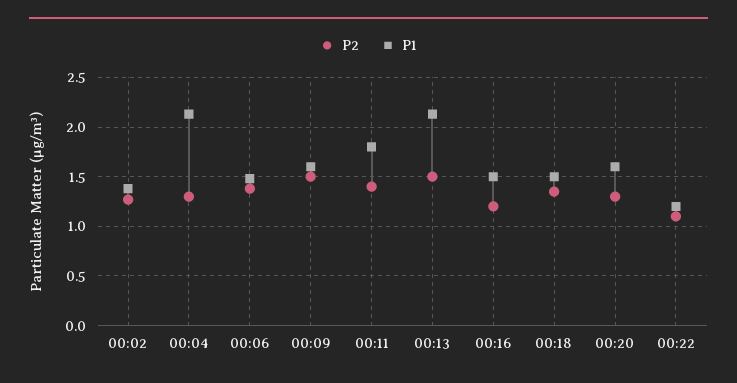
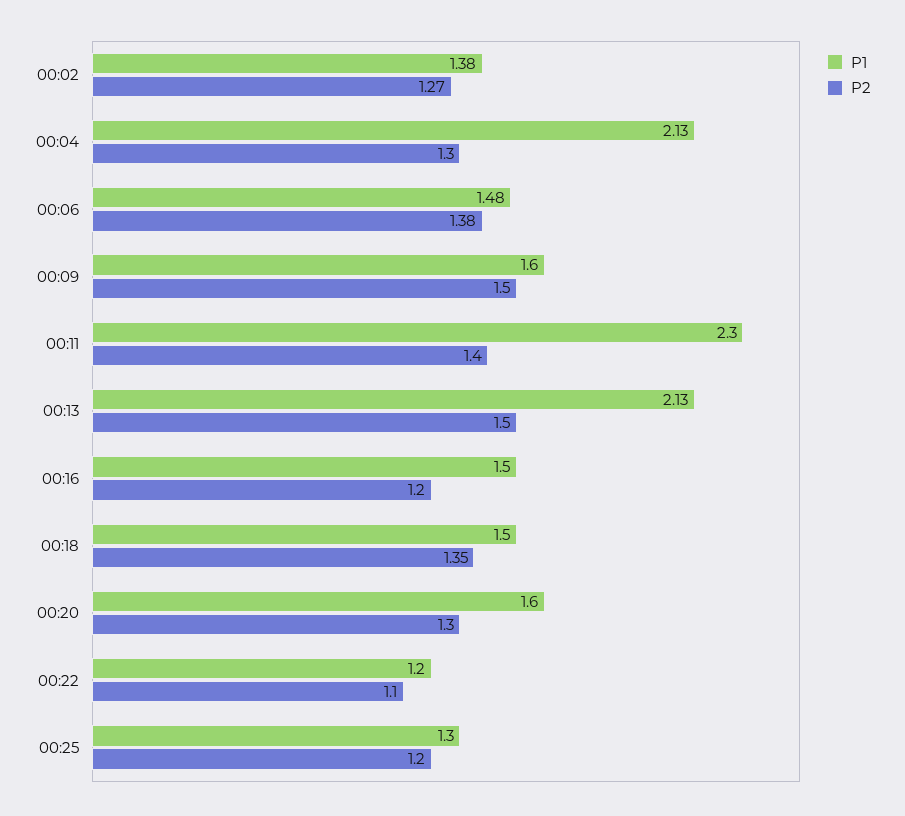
P1, 00:11: 1.8 -> 2.3
P1, 00:25: none -> 1.3
P2, 00:25: none -> 1.2

